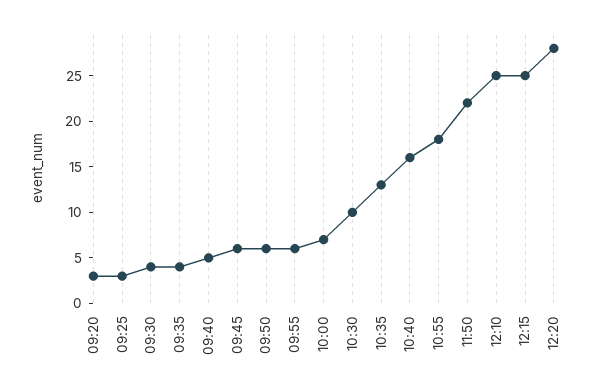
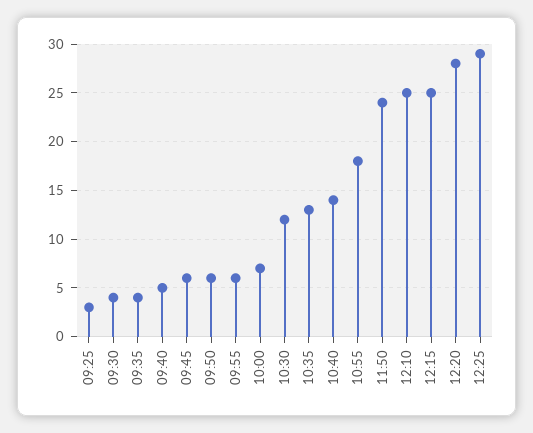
09:20: 3 -> none
10:30: 10 -> 12
10:40: 16 -> 14
11:50: 22 -> 24
12:25: none -> 29

